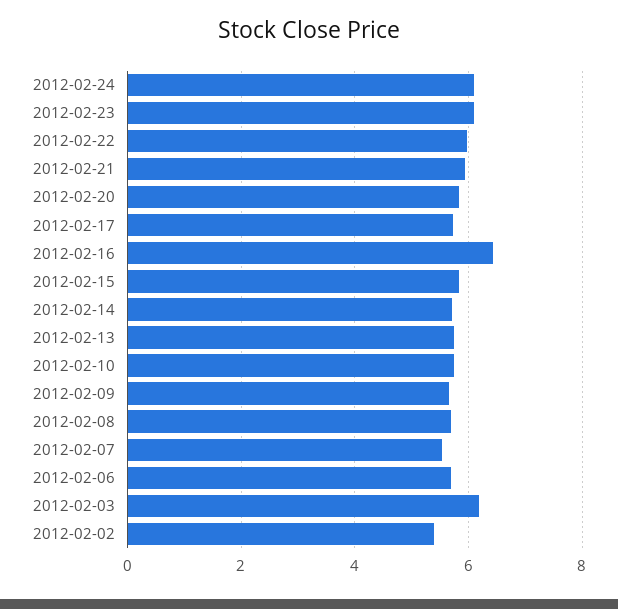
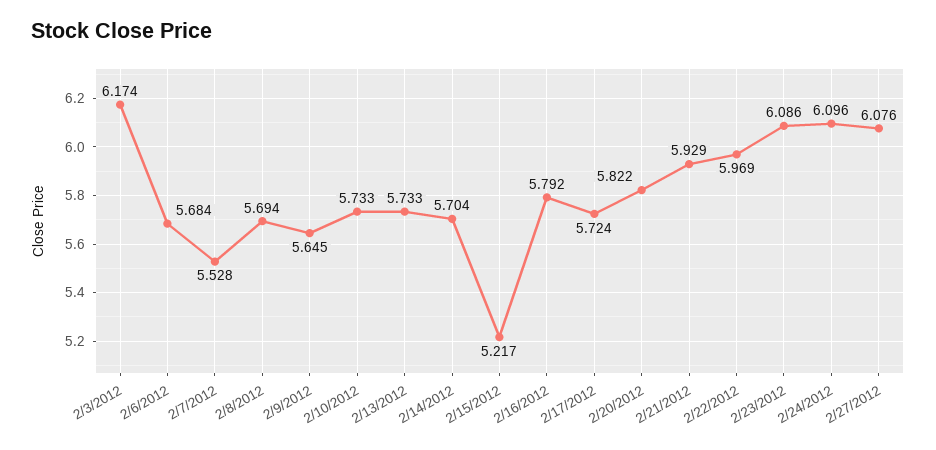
2012-02-16: 6.4 -> 5.792
2012-02-15: 5.8 -> 5.217
2012-02-02: 5.4 -> none
2/27/2012: none -> 6.076

